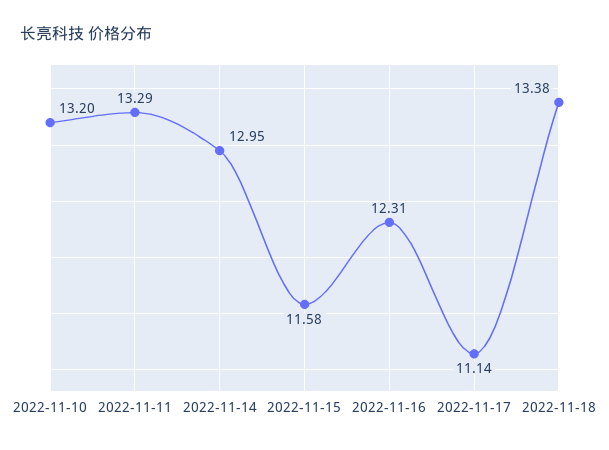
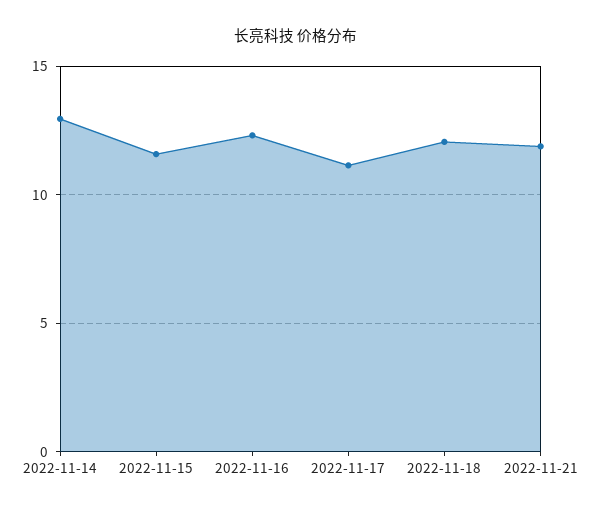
2022-11-10: 13.2 -> none
2022-11-11: 13.29 -> none
2022-11-18: 13.38 -> 12
2022-11-21: none -> 12

